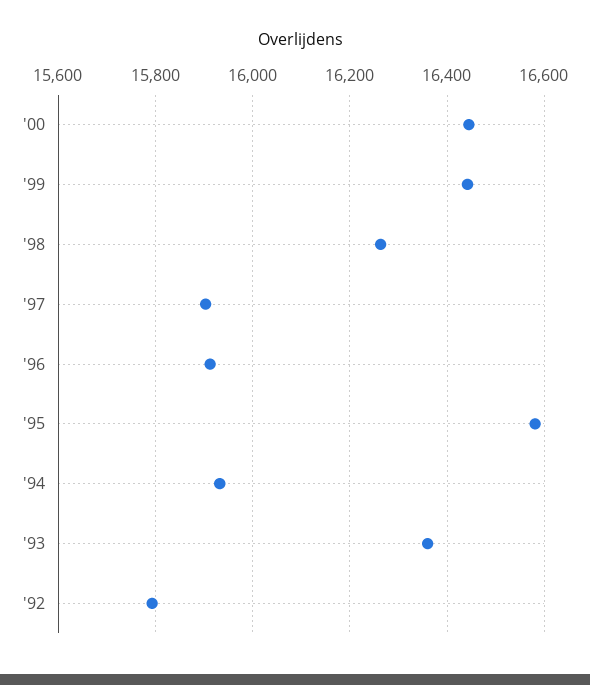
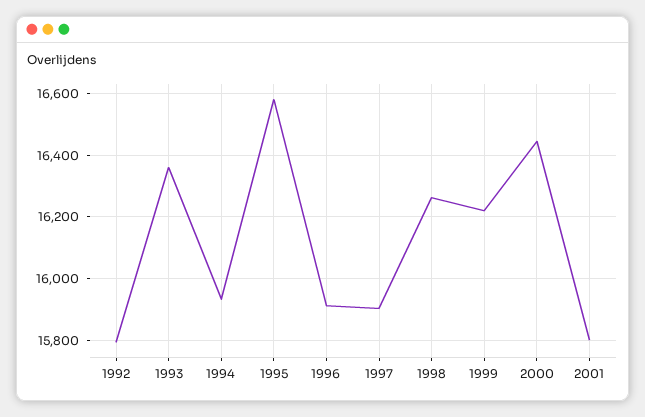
'99: 16440 -> 16220
2001: none -> 15800

